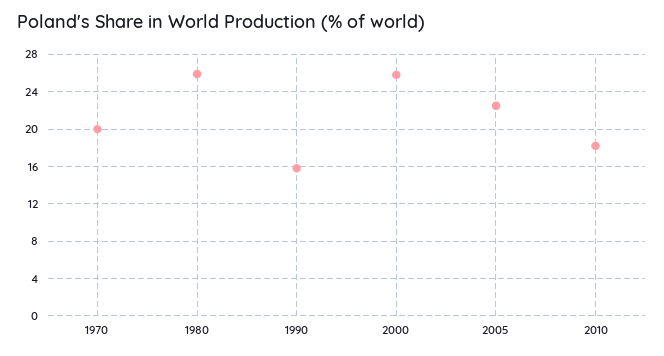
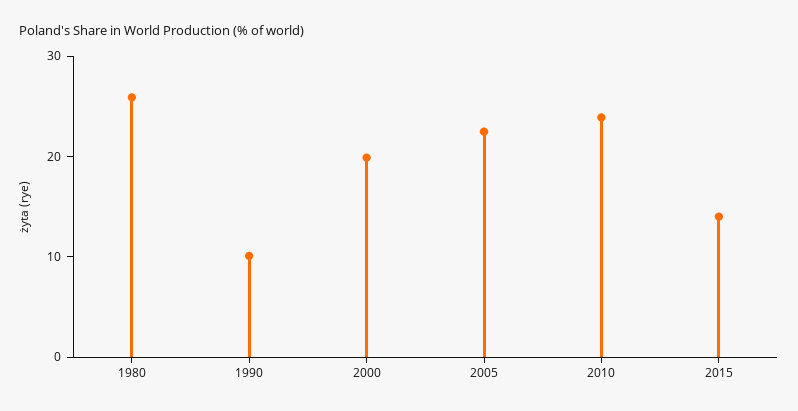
1970: 20 -> none
1990: 16 -> 10
2000: 26 -> 20
2010: 18 -> 24
2015: none -> 14

